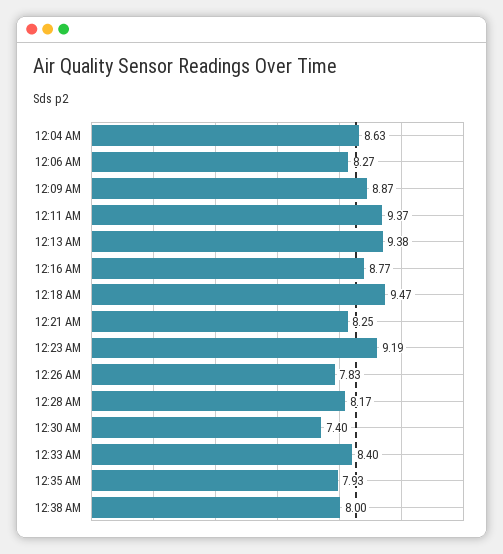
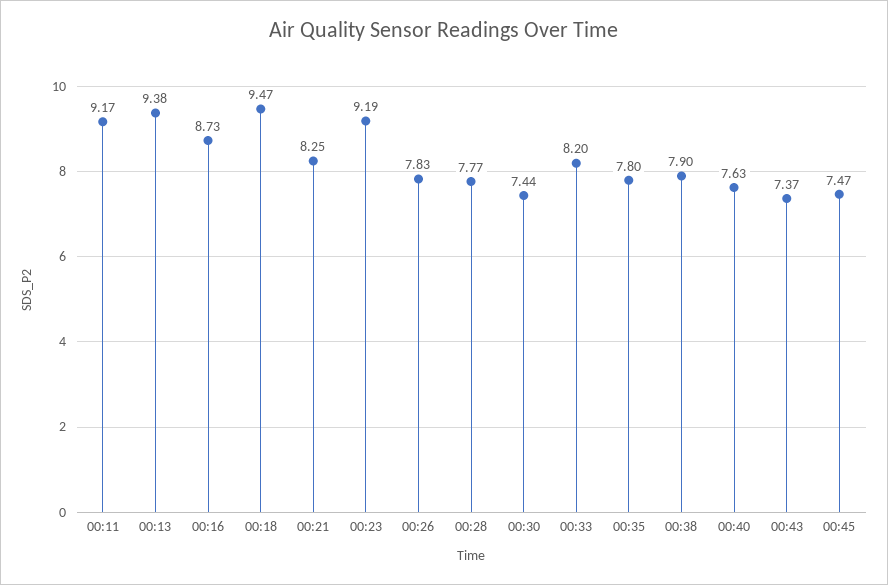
12:04 AM: 8.63 -> none
12:06 AM: 8.27 -> none
12:09 AM: 8.87 -> none
12:11 AM: 9.37 -> 9.17
12:16 AM: 8.77 -> 8.73
12:28 AM: 8.17 -> 7.77
12:30 AM: 7.4 -> 7.44
12:33 AM: 8.4 -> 8.2
12:35 AM: 7.93 -> 7.8
12:38 AM: 8 -> 7.9
00:40: none -> 7.63
00:43: none -> 7.37
00:45: none -> 7.47

